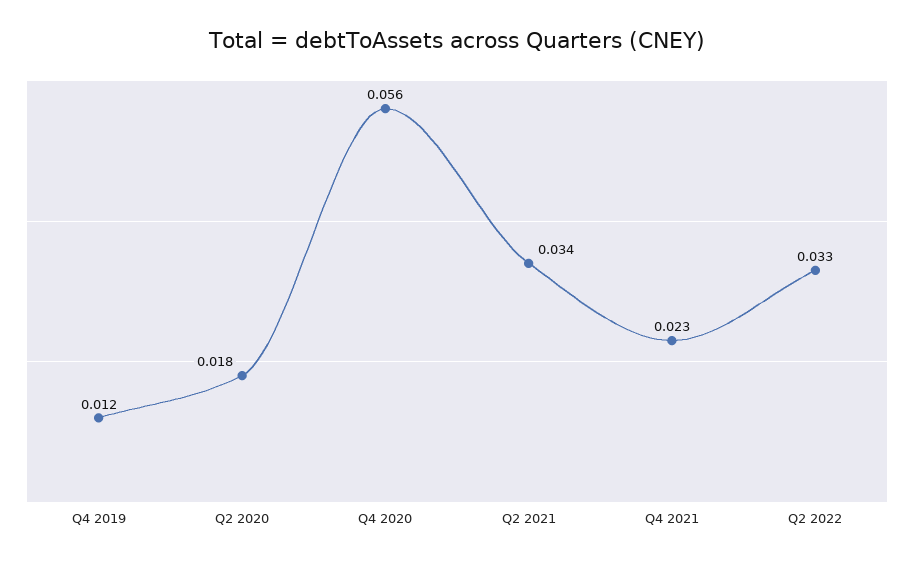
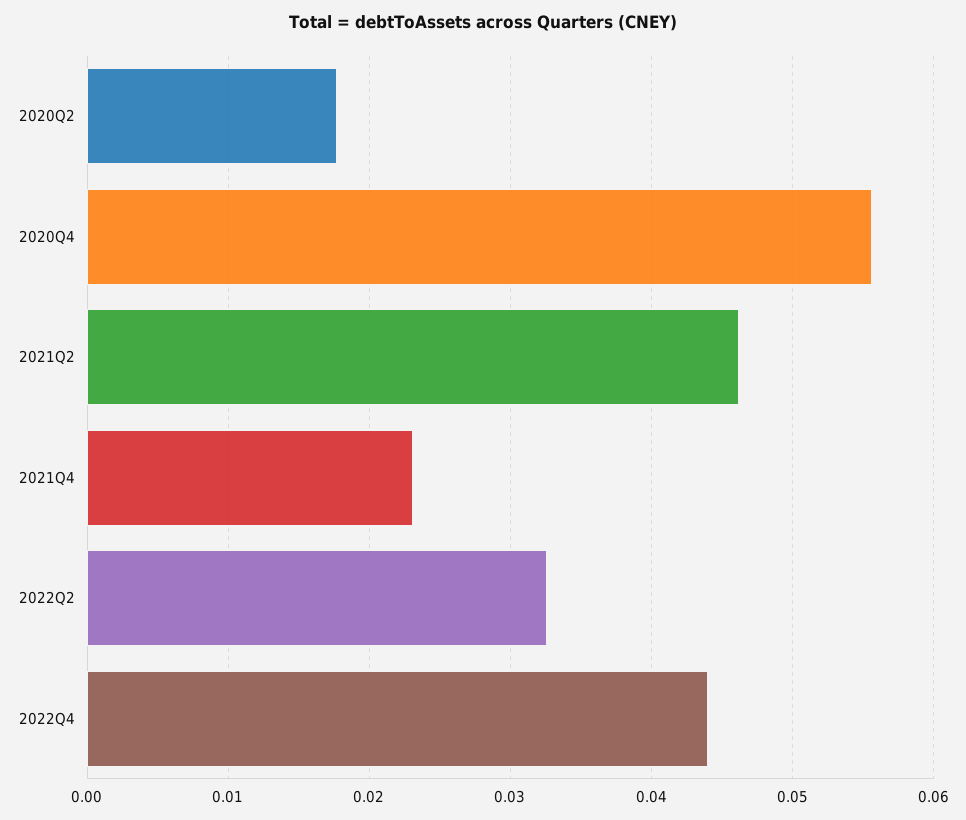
Q4 2019: 0.012 -> none
Q2 2021: 0.034 -> 0.046
2022Q4: none -> 0.044

